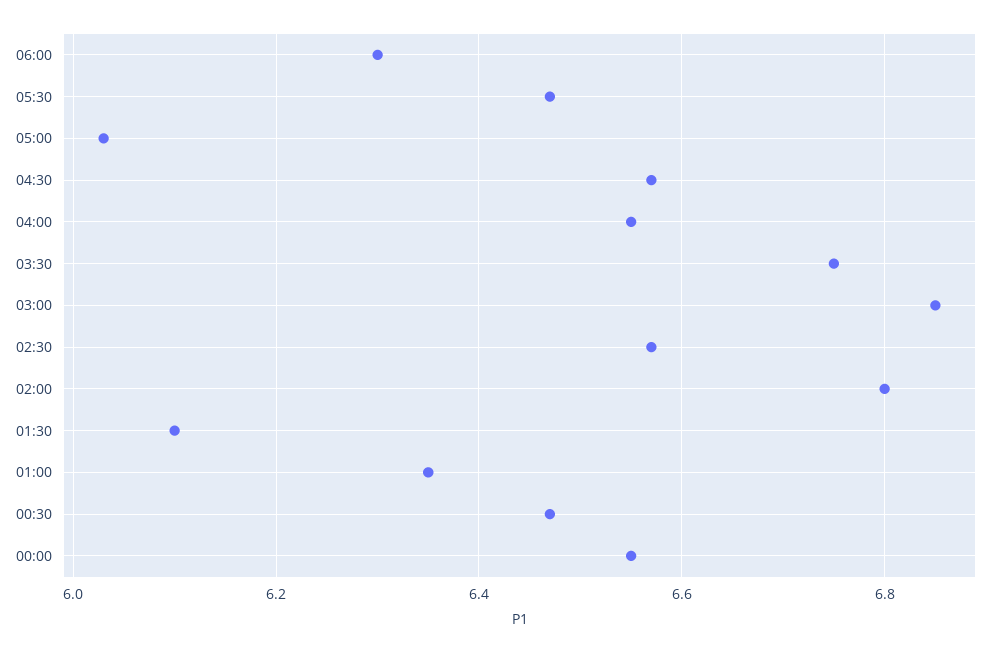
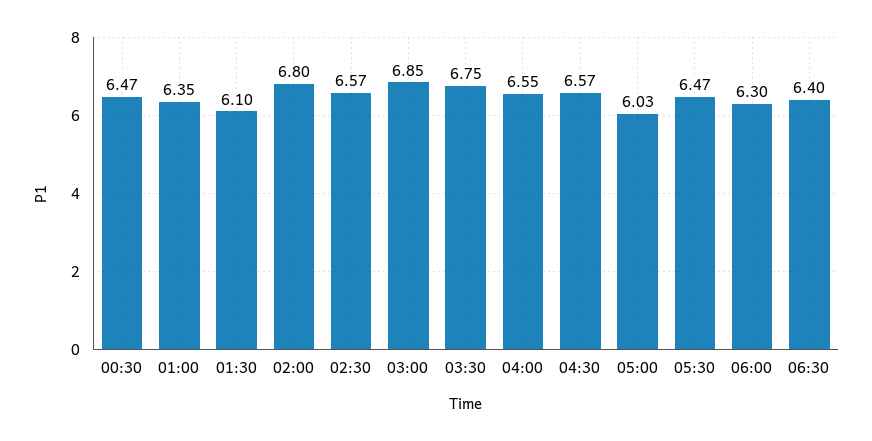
00:00: 6.55 -> none
06:30: none -> 6.4

